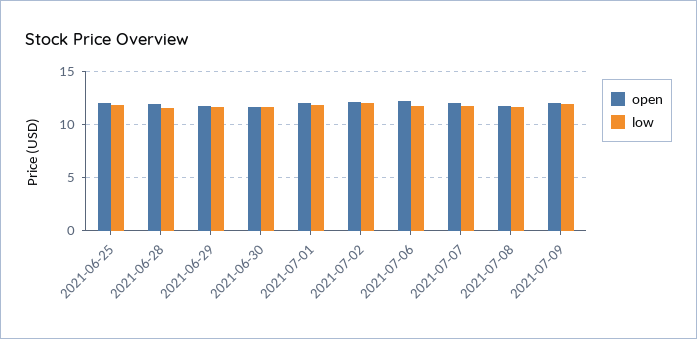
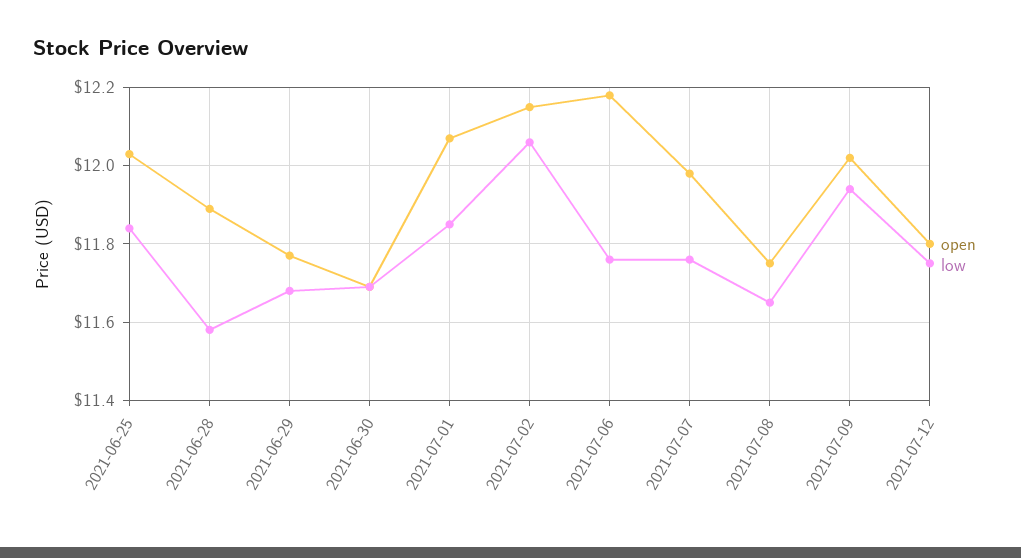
open, 2021-07-12: none -> 11.8
low, 2021-07-12: none -> 11.75

